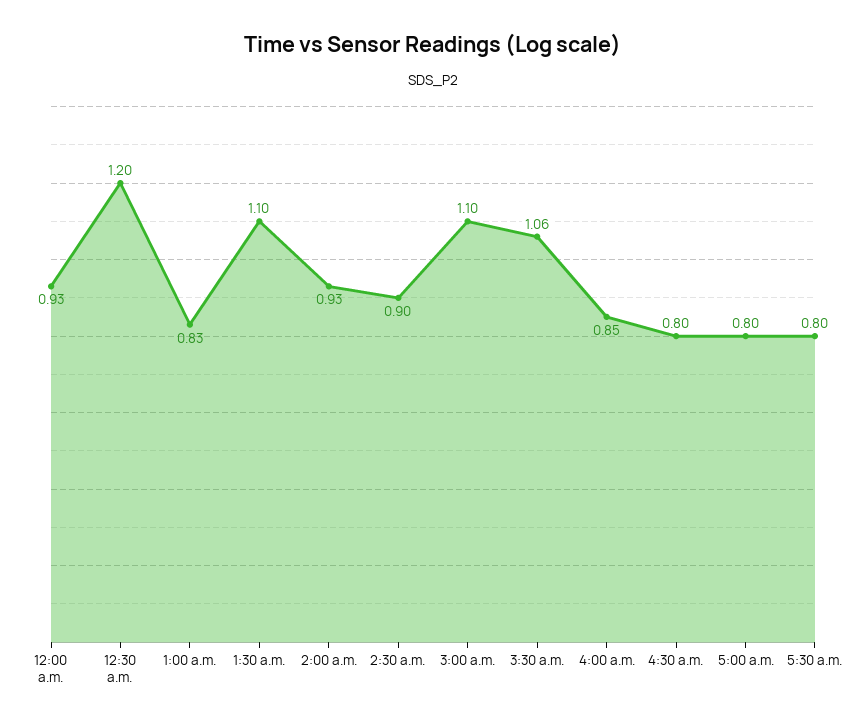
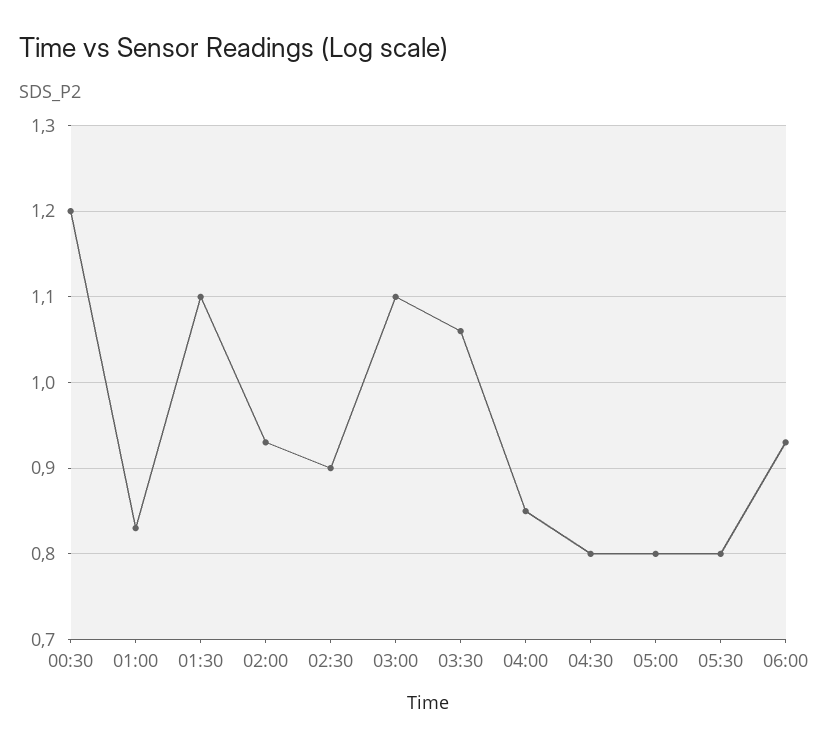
12:00 a.m.: 0.93 -> none
06:00: none -> 0.93

